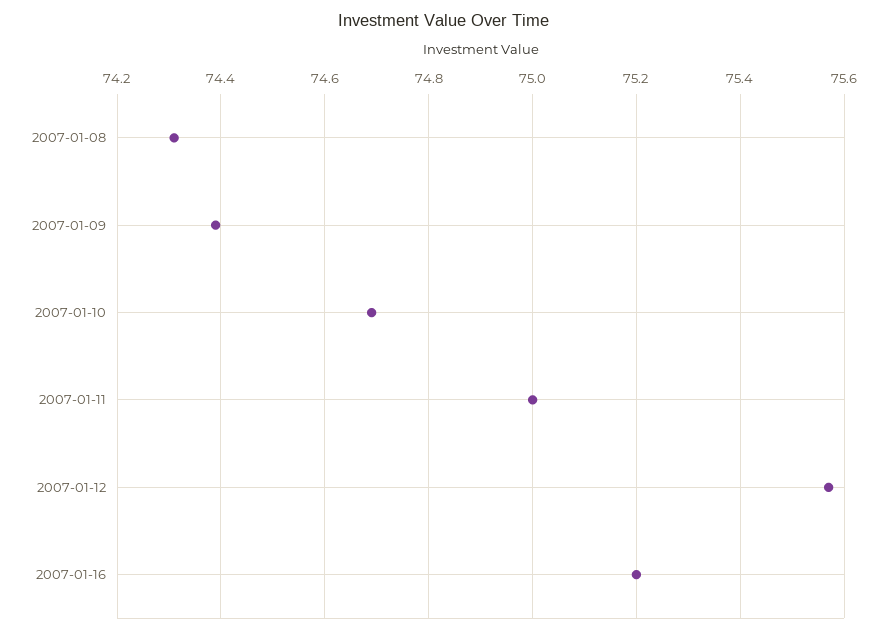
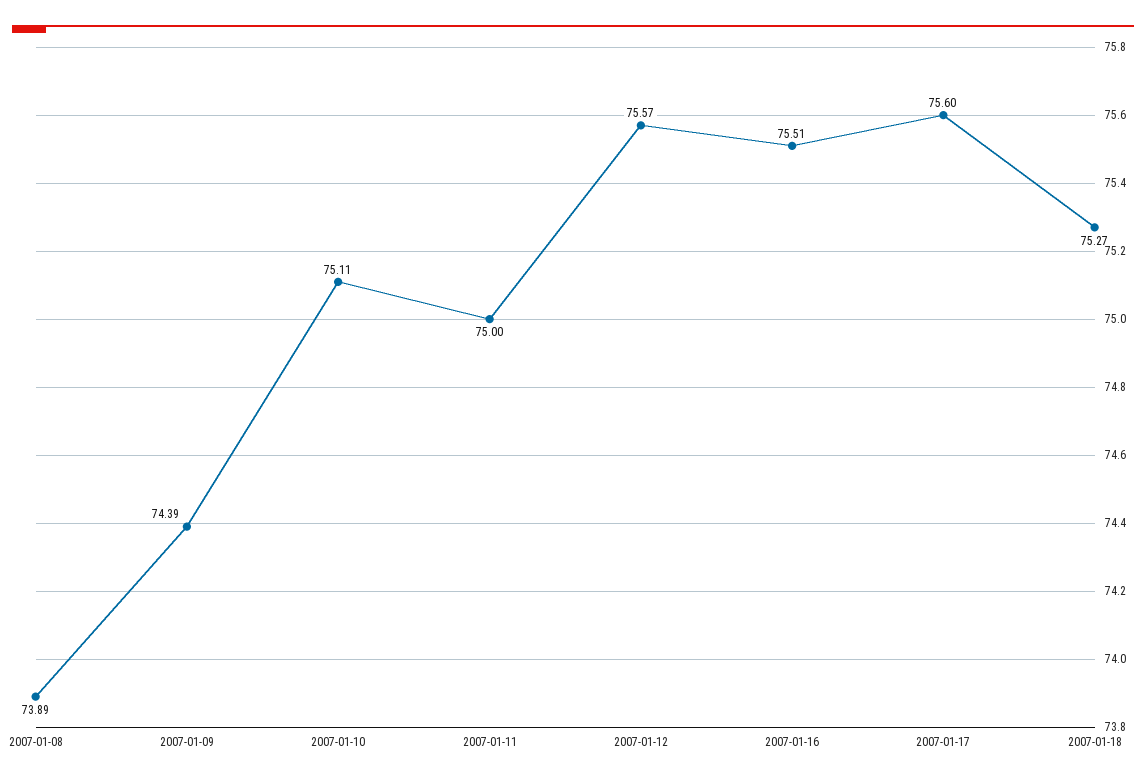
2007-01-08: 74.3 -> 73.89
2007-01-10: 74.7 -> 75.11
2007-01-16: 75.2 -> 75.51
2007-01-17: none -> 75.6
2007-01-18: none -> 75.27

